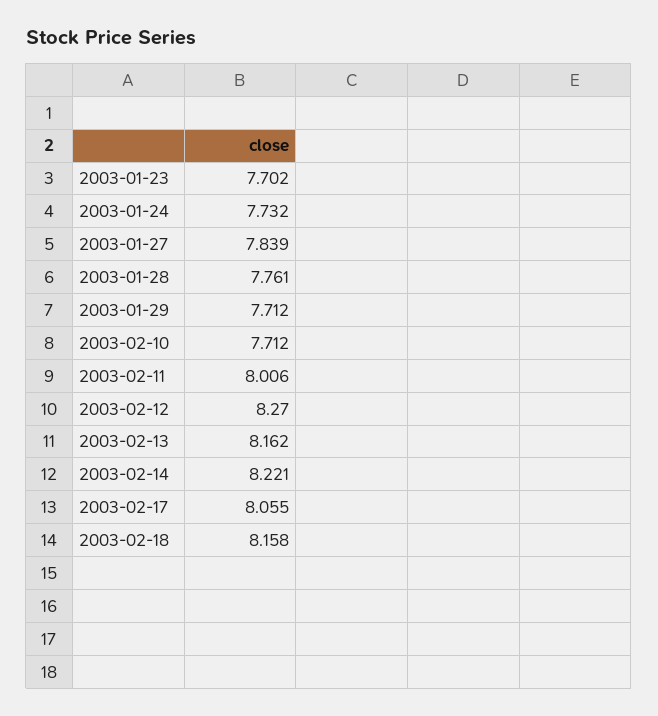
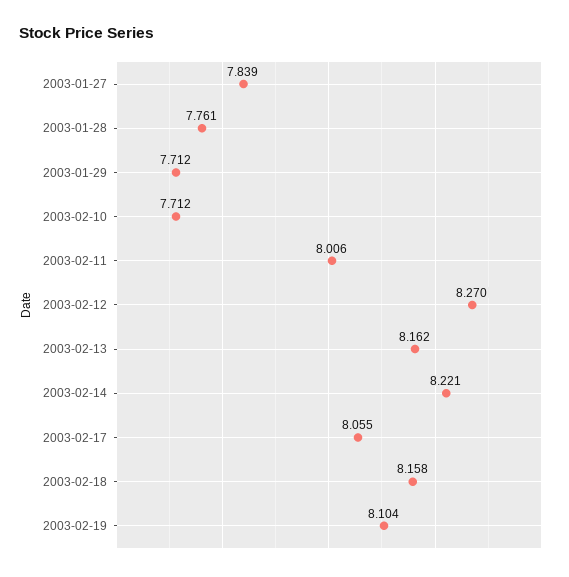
2003-01-23: 7.702 -> none
2003-01-24: 7.732 -> none
2003-02-19: none -> 8.104

